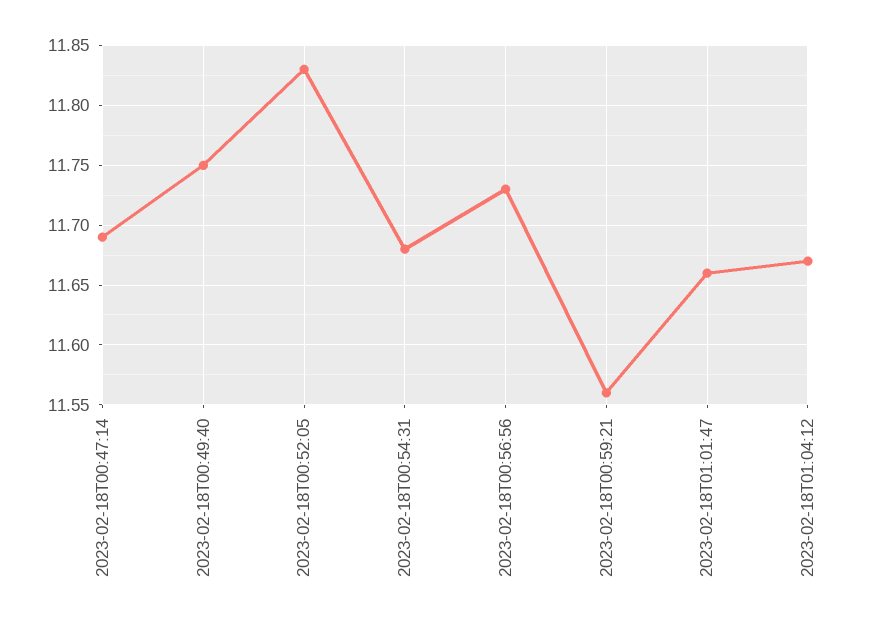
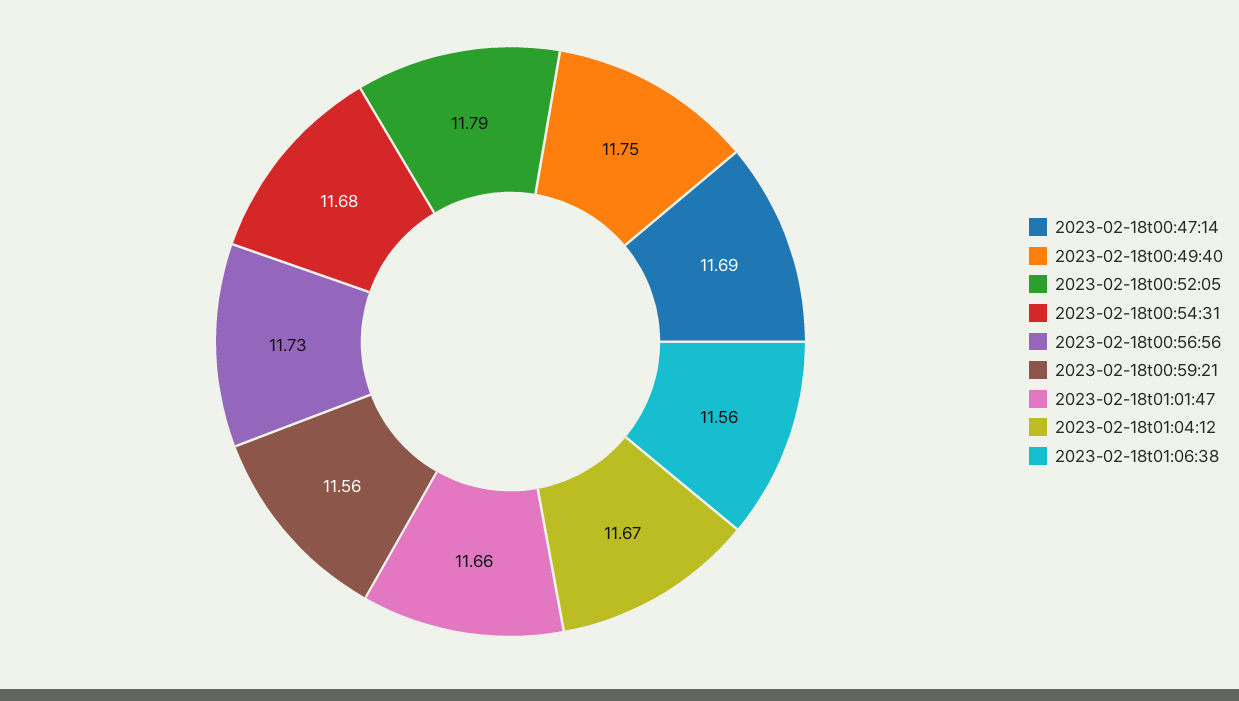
2023-02-18T00:52:05: 11.83 -> 11.79
2023-02-18t01:06:38: none -> 11.56

